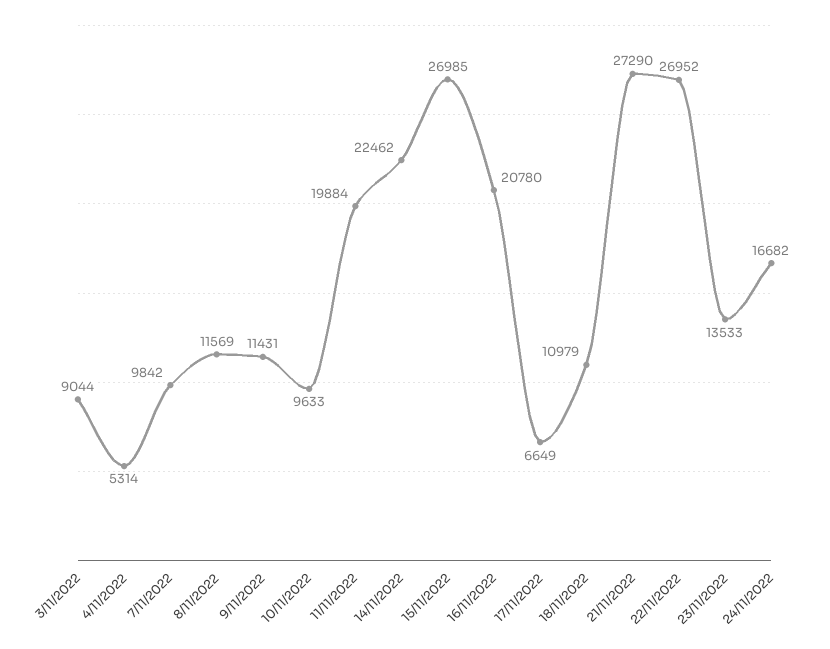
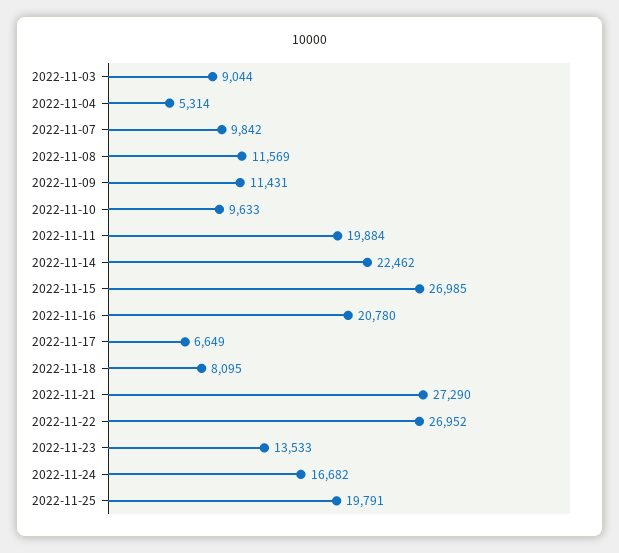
18/11/2022: 10979 -> 8095
2022-11-25: none -> 19791

